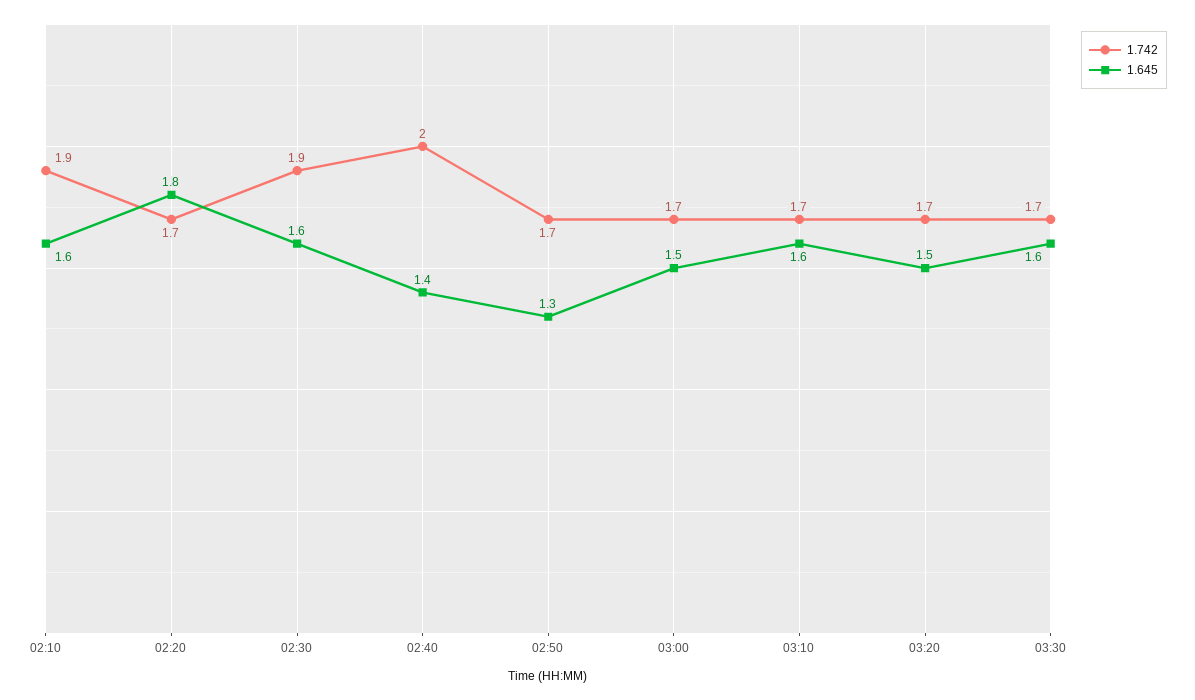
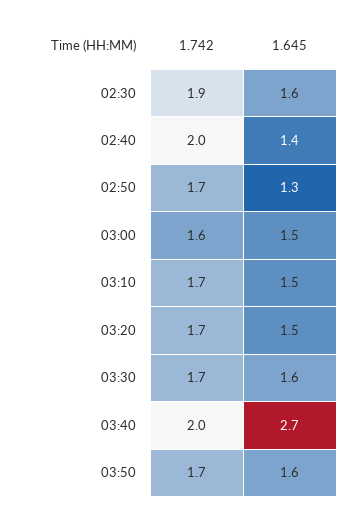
1.742, 02:10: 1.9 -> none
1.645, 02:10: 1.6 -> none
1.742, 02:20: 1.7 -> none
1.645, 02:20: 1.8 -> none
1.742, 03:00: 1.7 -> 1.6
1.645, 03:10: 1.6 -> 1.5
1.742, 03:40: none -> 2
1.645, 03:40: none -> 2.7
1.742, 03:50: none -> 1.7
1.645, 03:50: none -> 1.6

